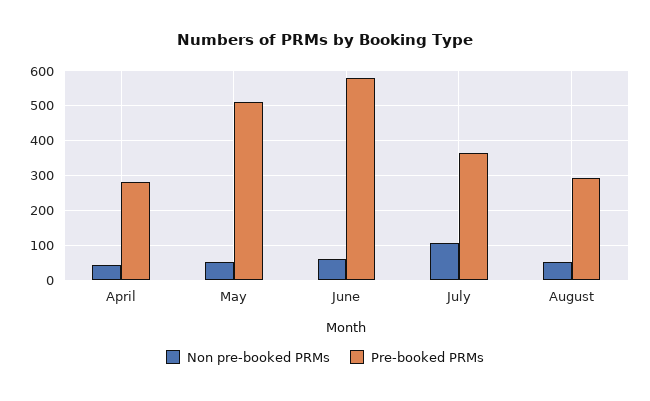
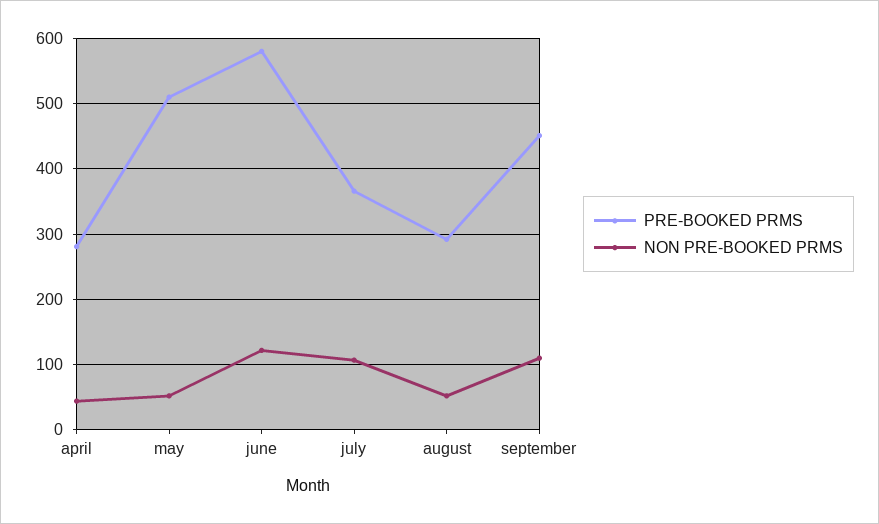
Non pre-booked PRMs, June: 60 -> 120
Pre-booked PRMs, september: none -> 450
Non pre-booked PRMs, september: none -> 110

